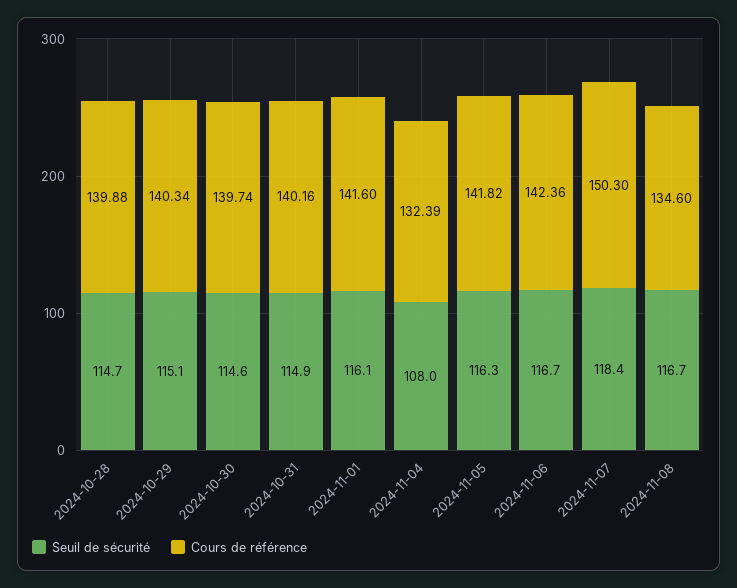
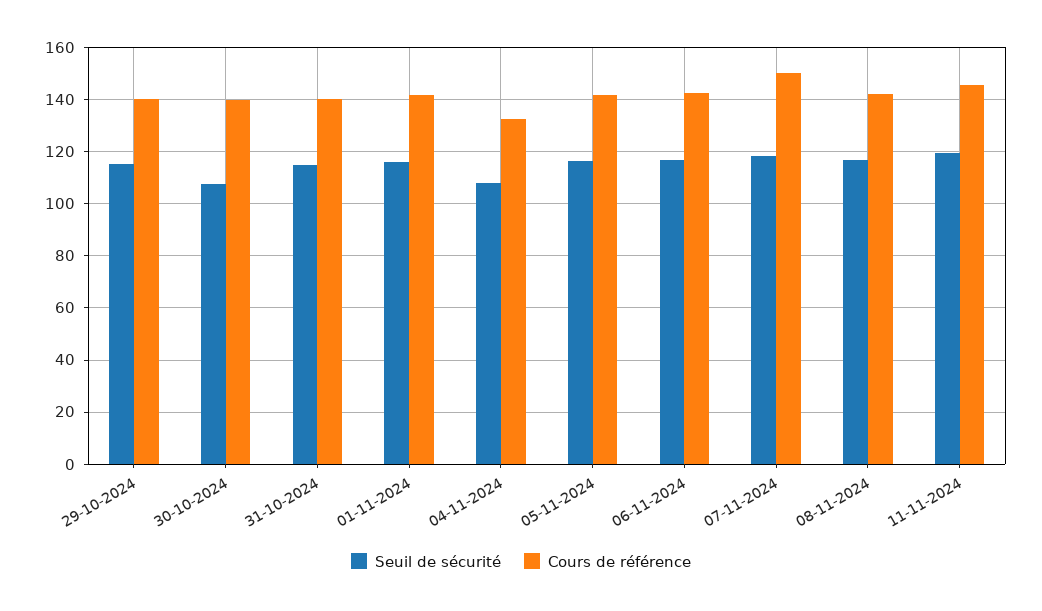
Seuil de sécurité, 2024-10-28: 114.7 -> none
Cours de référence, 2024-10-28: 139.88 -> none
Seuil de sécurité, 2024-10-30: 114.6 -> 107.5
Cours de référence, 2024-11-08: 134.6 -> 142.5
Seuil de sécurité, 11-11-2024: none -> 120
Cours de référence, 11-11-2024: none -> 145

